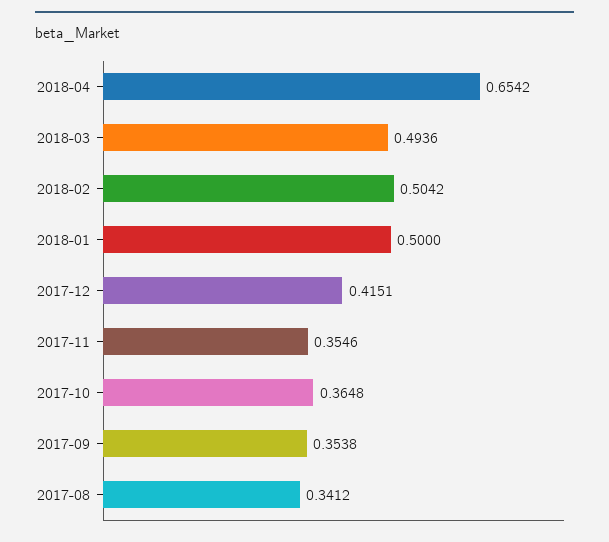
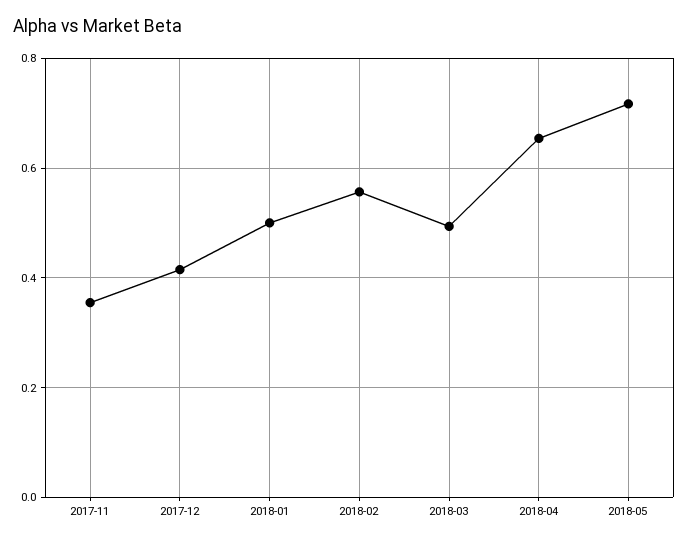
2018-02: 0.5042 -> 0.56
2017-10: 0.3648 -> none
2017-09: 0.3538 -> none
2017-08: 0.3412 -> none
2018-05: none -> 0.72

